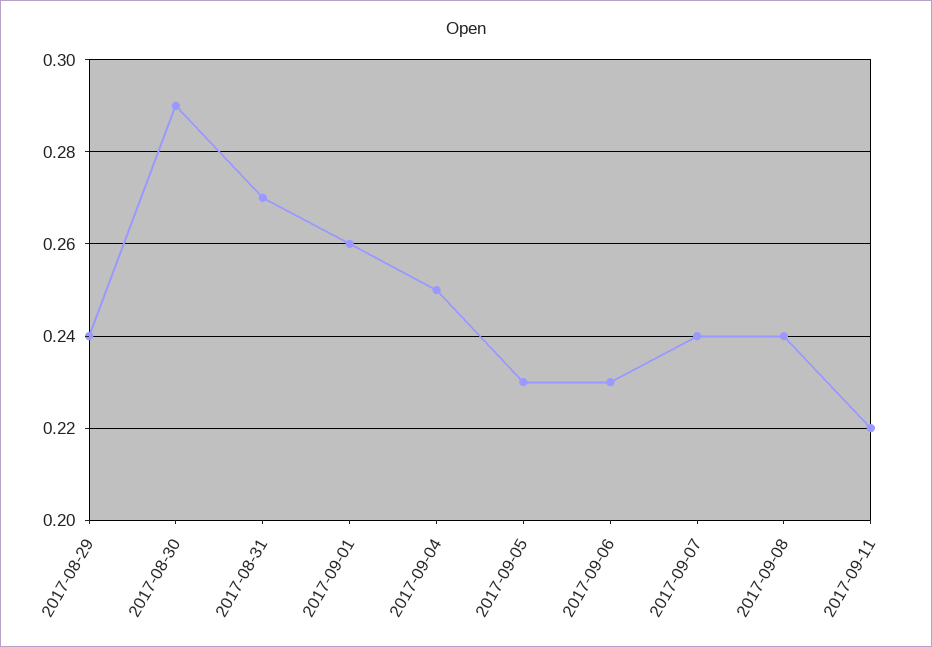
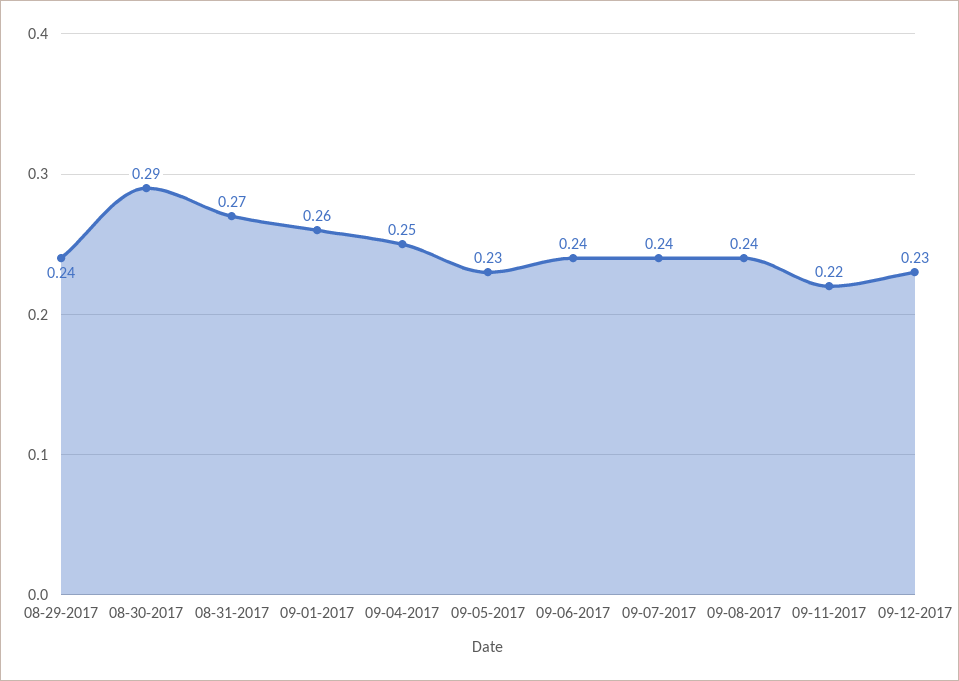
2017-09-06: 0.23 -> 0.24
09-12-2017: none -> 0.23

